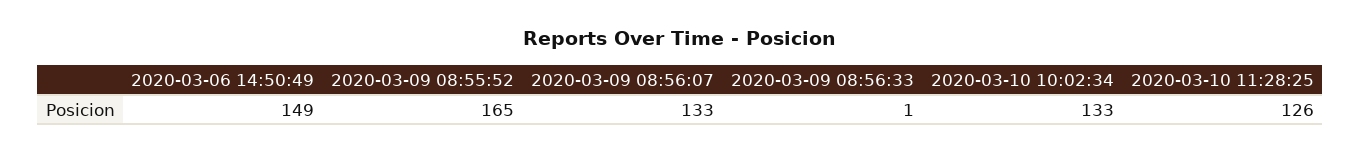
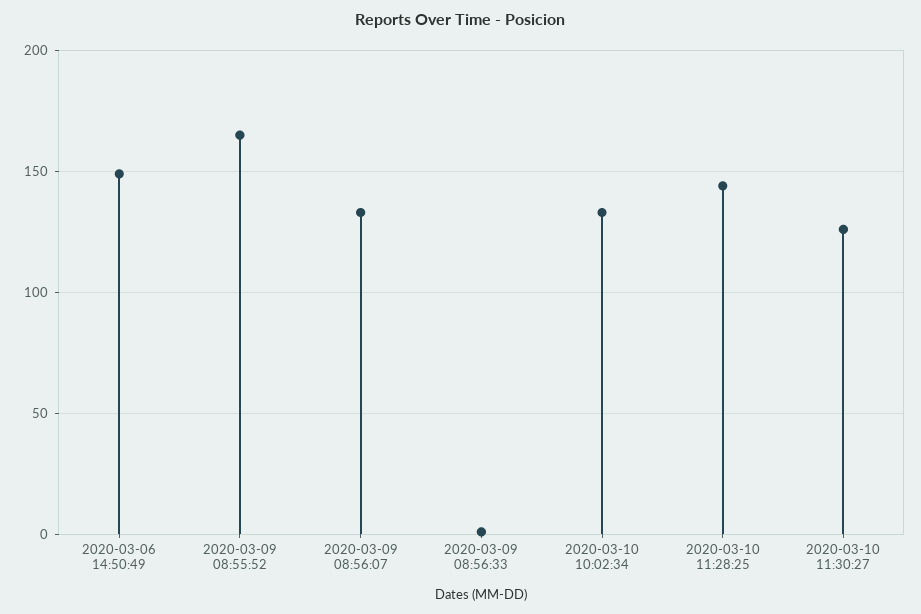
2020-03-10 11:28:25: 126 -> 145
2020-03-10 11:30:27: none -> 125

